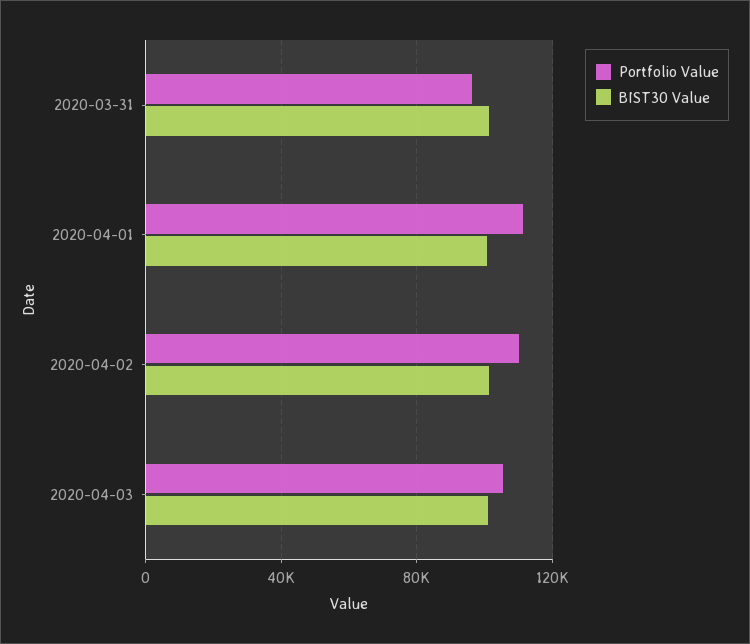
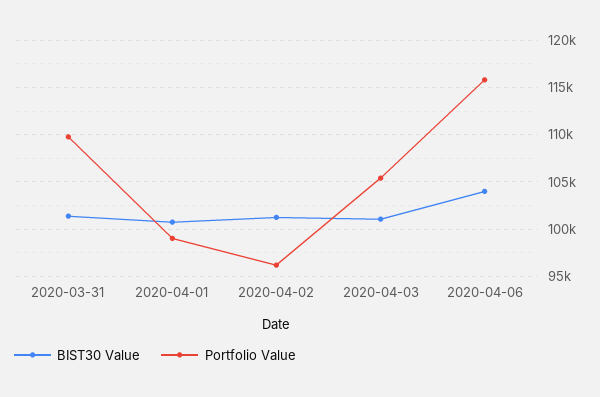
Portfolio Value, 2020-03-31: 95000 -> 110000
Portfolio Value, 2020-04-01: 110000 -> 99000
Portfolio Value, 2020-04-02: 110000 -> 96000
BIST30 Value, 2020-04-06: none -> 104000
Portfolio Value, 2020-04-06: none -> 116000

